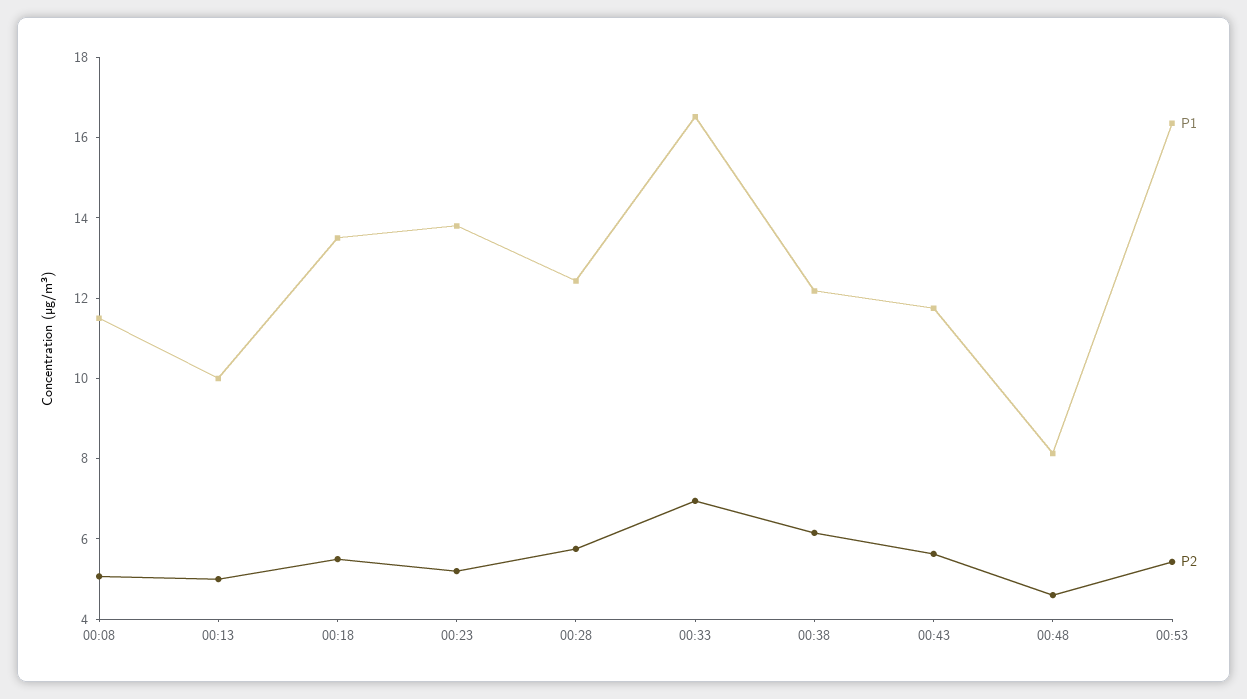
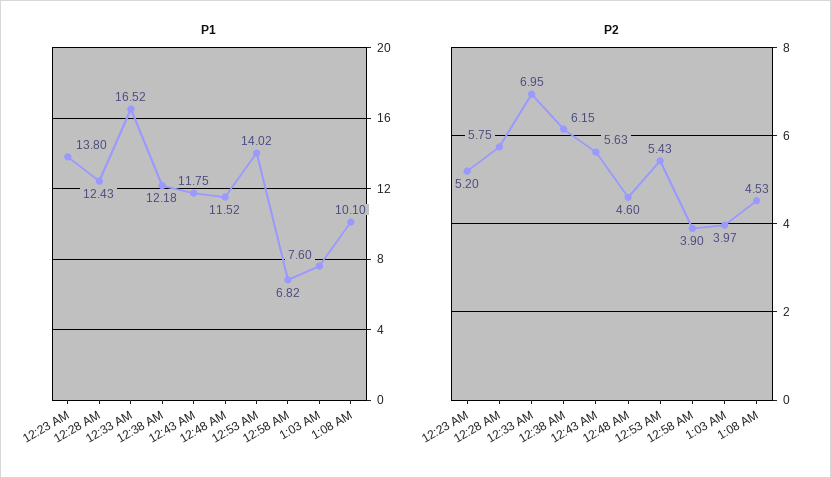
P1, 00:08: 11.5 -> none
P2, 00:08: 5 -> none
P1, 00:13: 10 -> none
P2, 00:13: 5 -> none
P1, 00:18: 13.5 -> none
P2, 00:18: 5.5 -> none
P1, 00:48: 8 -> 11.52
P1, 00:53: 16.5 -> 14.02
P1, 12:58 AM: none -> 6.82
P1, 1:03 AM: none -> 7.6
P1, 1:08 AM: none -> 10.1
P2, 12:58 AM: none -> 3.9
P2, 1:03 AM: none -> 3.97
P2, 1:08 AM: none -> 4.53

